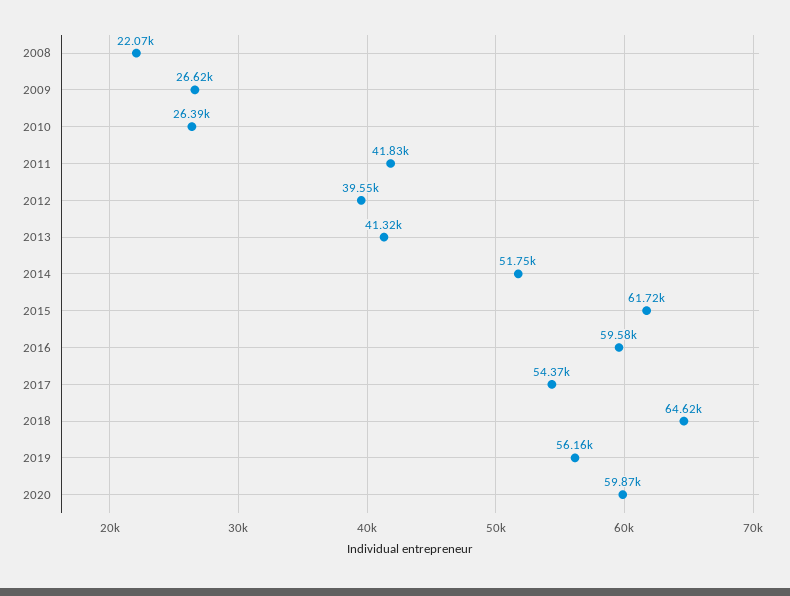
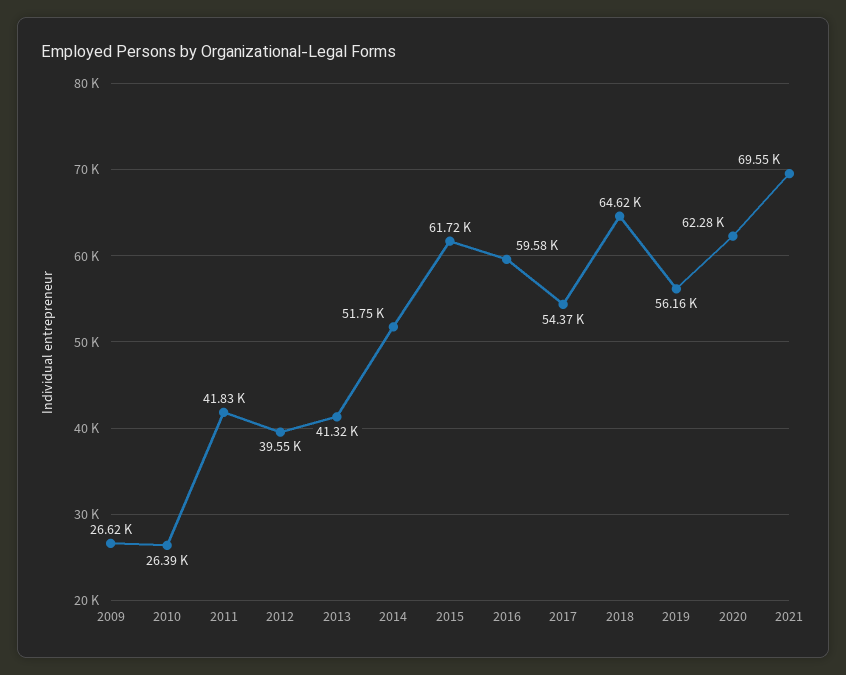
2008: 22070 -> none
2020: 59870 -> 62280
2021: none -> 69550

